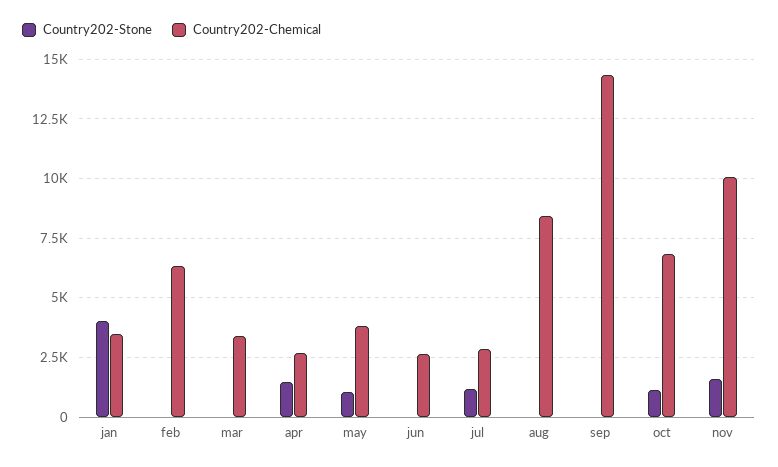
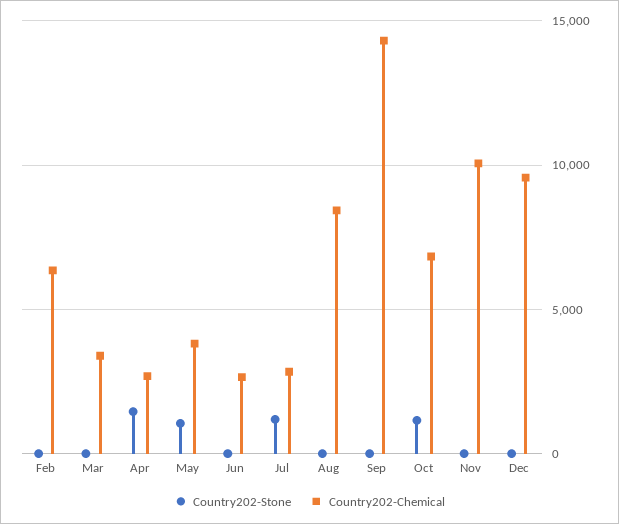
Country202-Stone, jan: 4000 -> none
Country202-Chemical, jan: 3500 -> none
Country202-Stone, nov: 1500 -> 0
Country202-Stone, Dec: none -> 0
Country202-Chemical, Dec: none -> 9500

